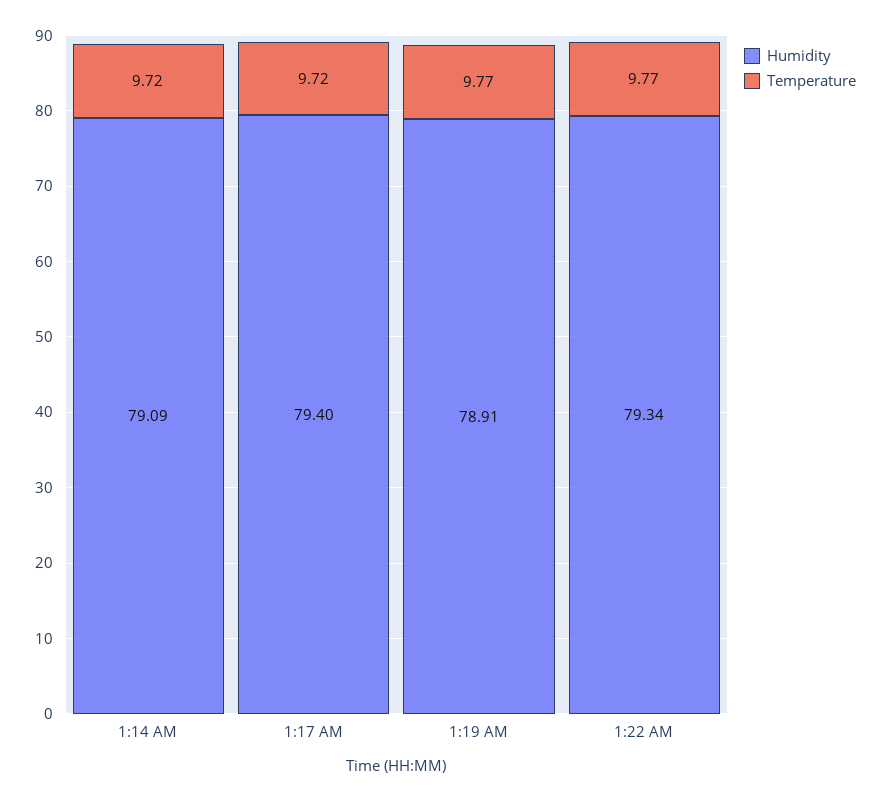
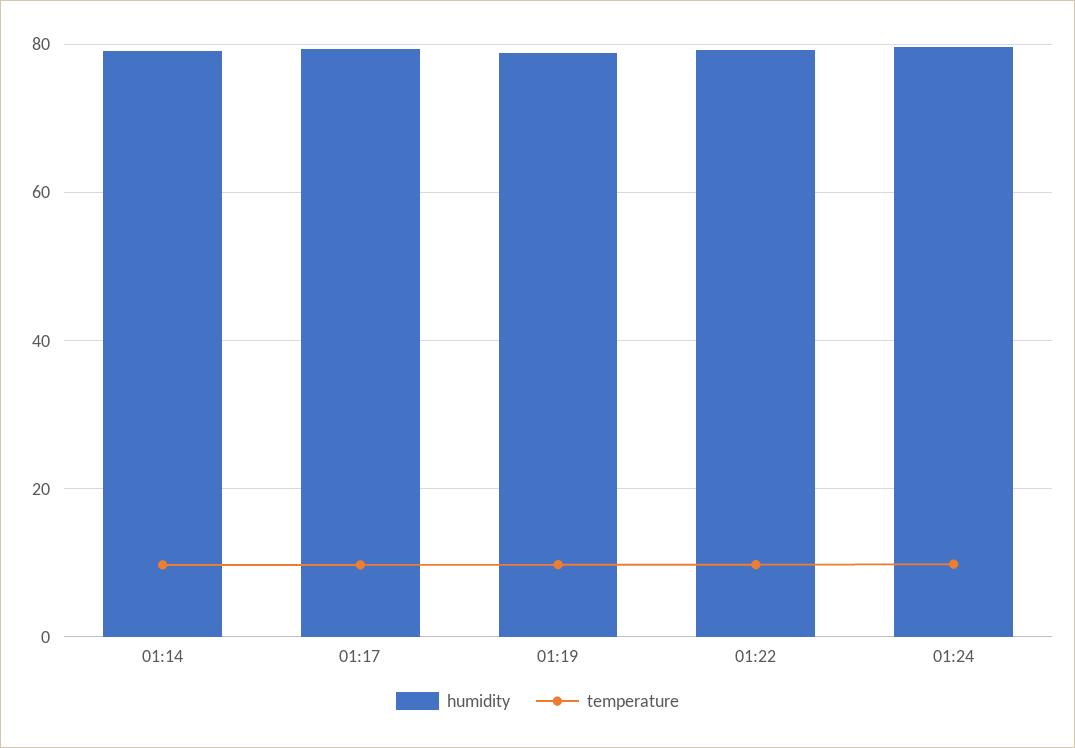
Humidity, 01:24: none -> 80
Temperature, 01:24: none -> 10

